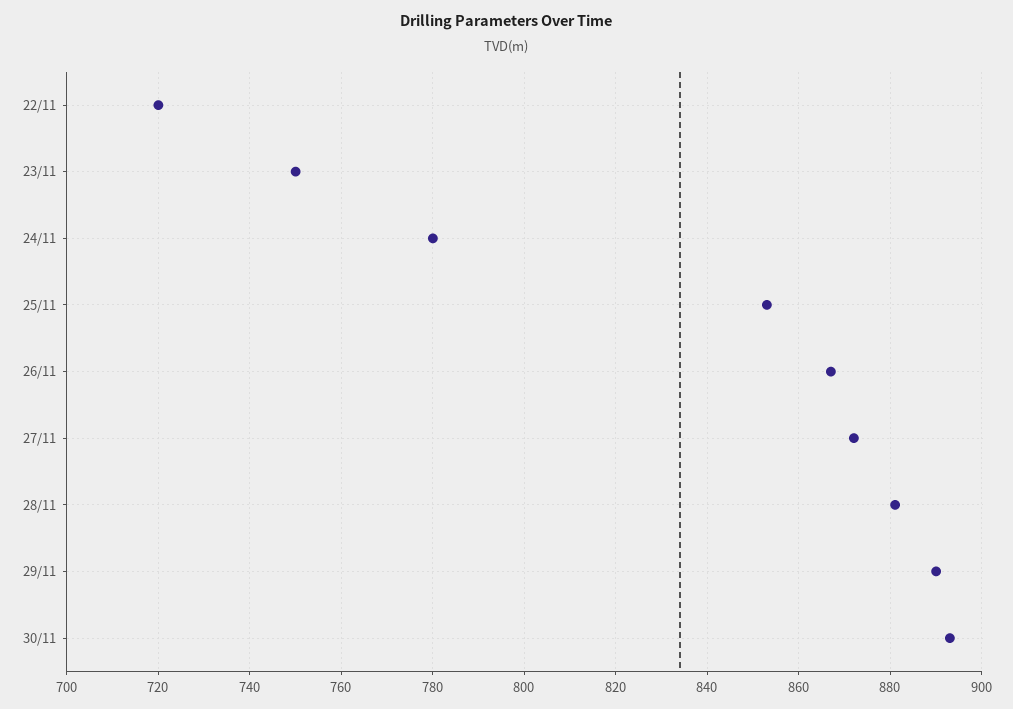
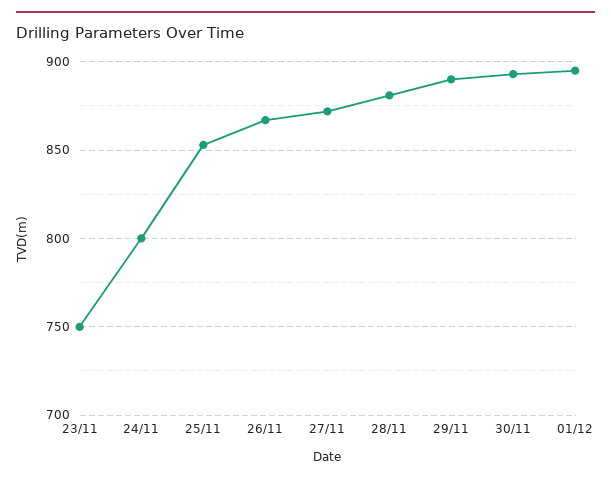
22/11: 720 -> none
24/11: 780 -> 800
01/12: none -> 895

